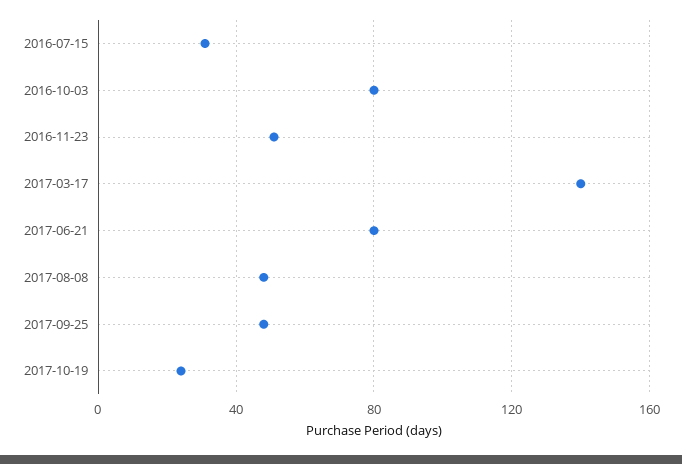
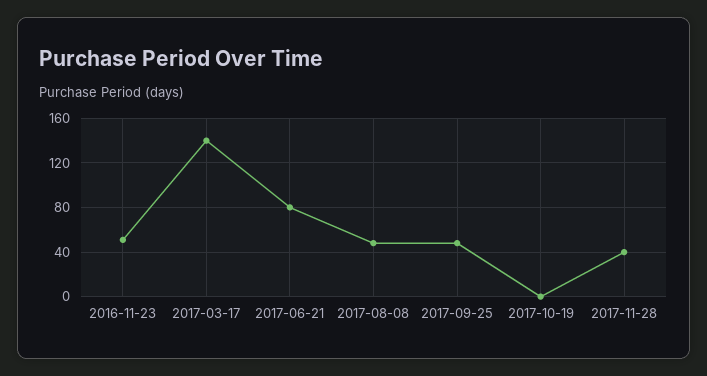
2016-07-15: 30 -> none
2016-10-03: 80 -> none
2017-10-19: 25 -> 0
2017-11-28: none -> 40

